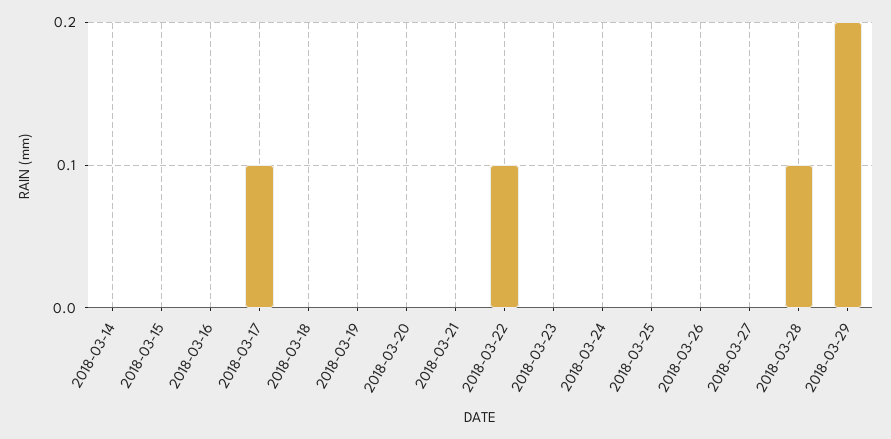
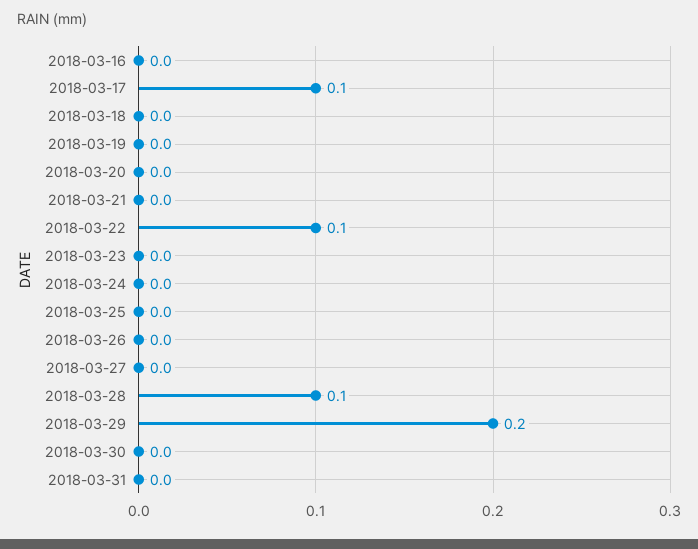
2018-03-14: 0 -> none
2018-03-15: 0 -> none
2018-03-30: none -> 0
2018-03-31: none -> 0

